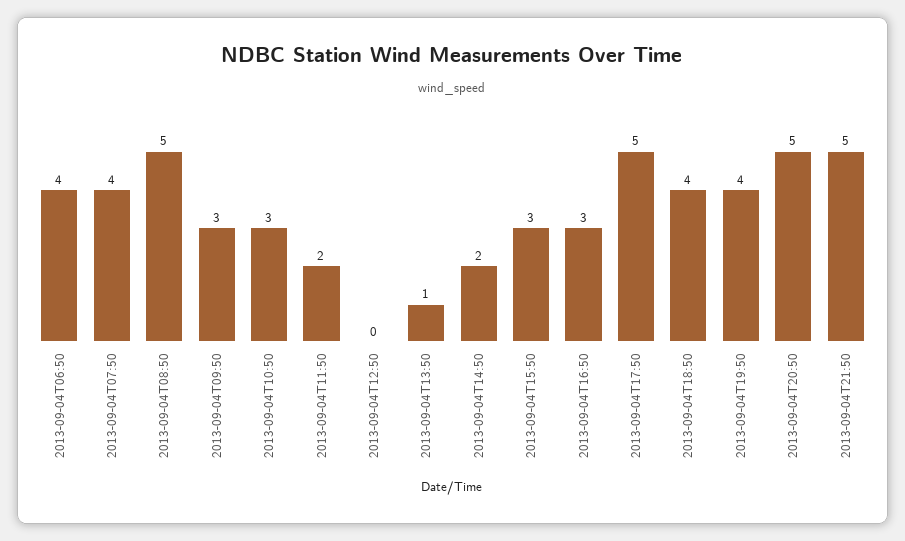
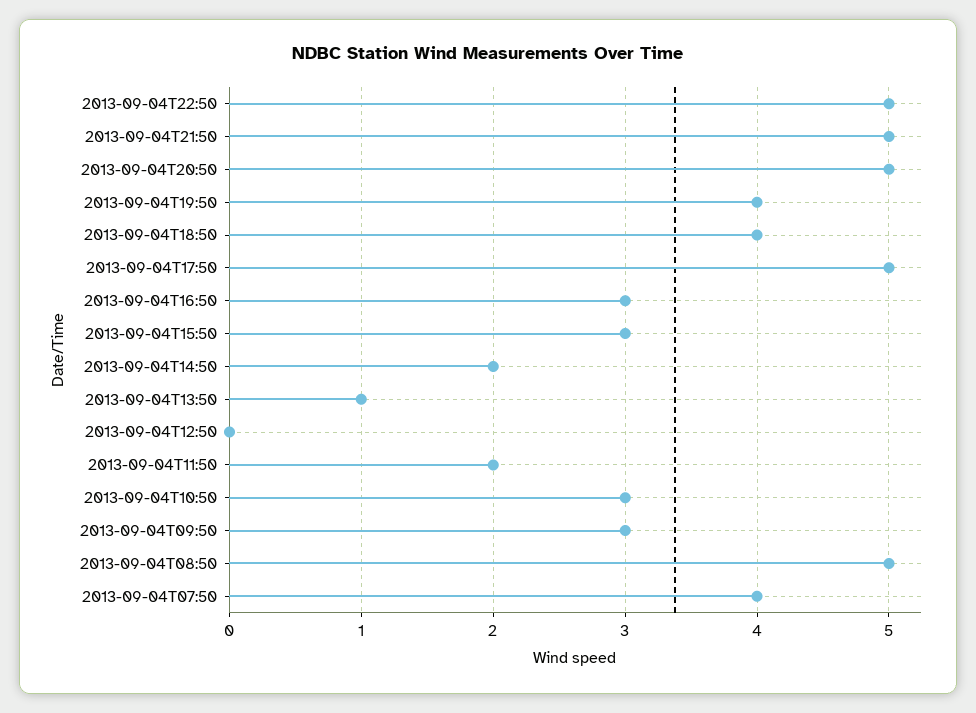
2013-09-04T06:50: 4 -> none
2013-09-04T22:50: none -> 5

